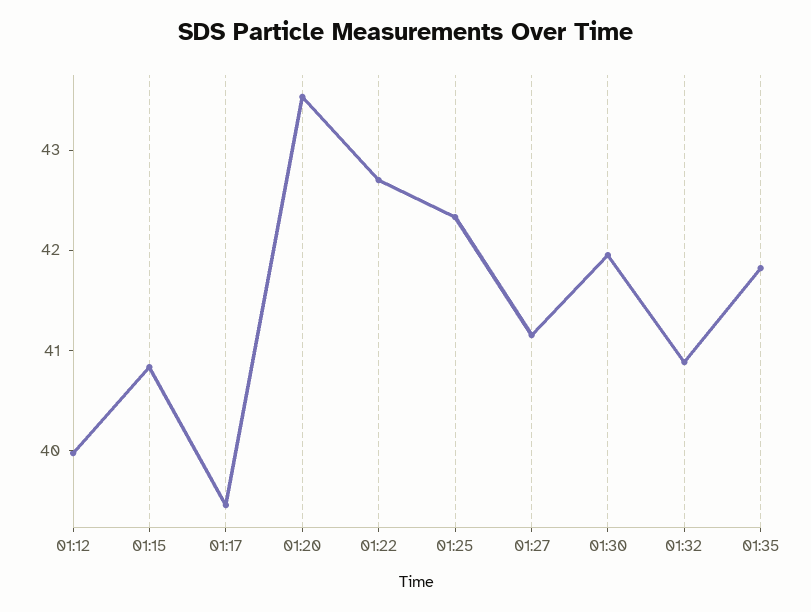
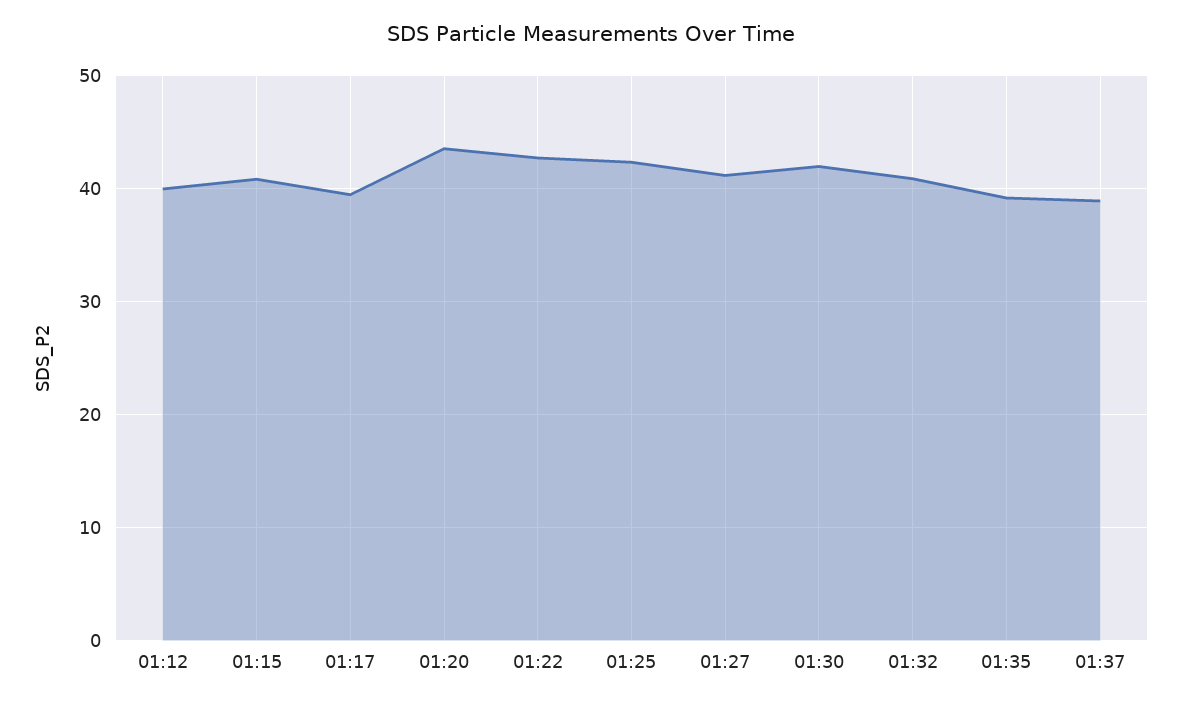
01:35: 41.8 -> 39
01:37: none -> 39

